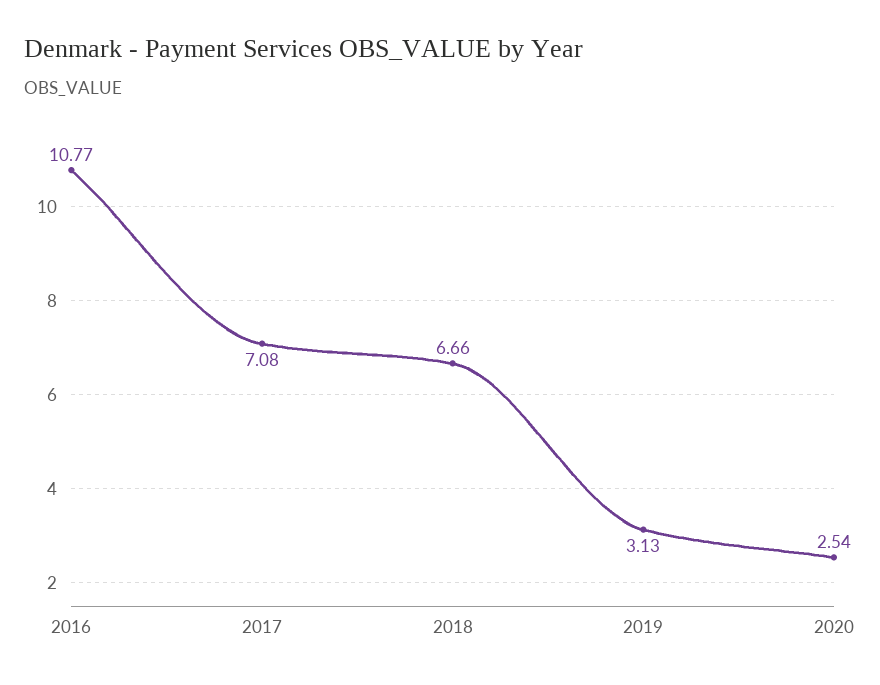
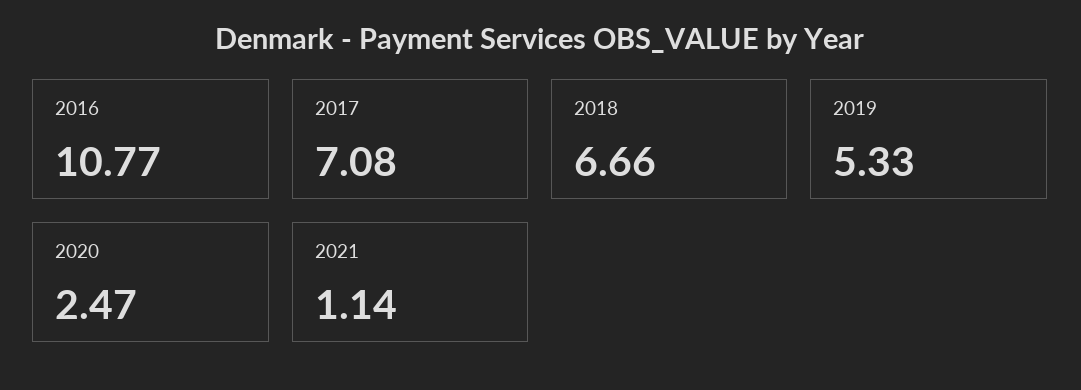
2019: 3.13 -> 5.33
2020: 2.54 -> 2.47
2021: none -> 1.14

